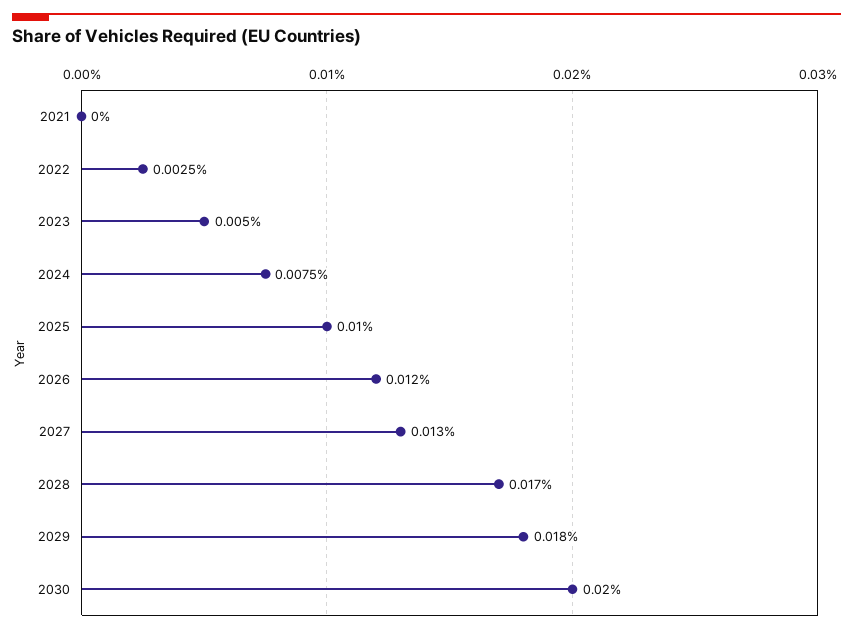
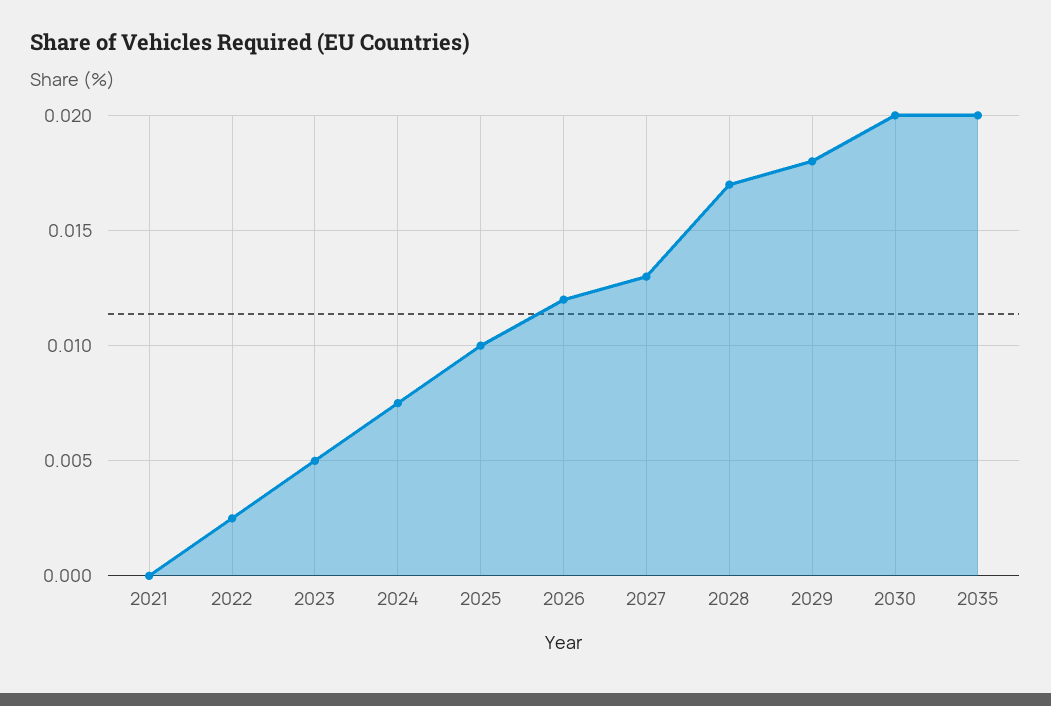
2035: none -> 0.02

